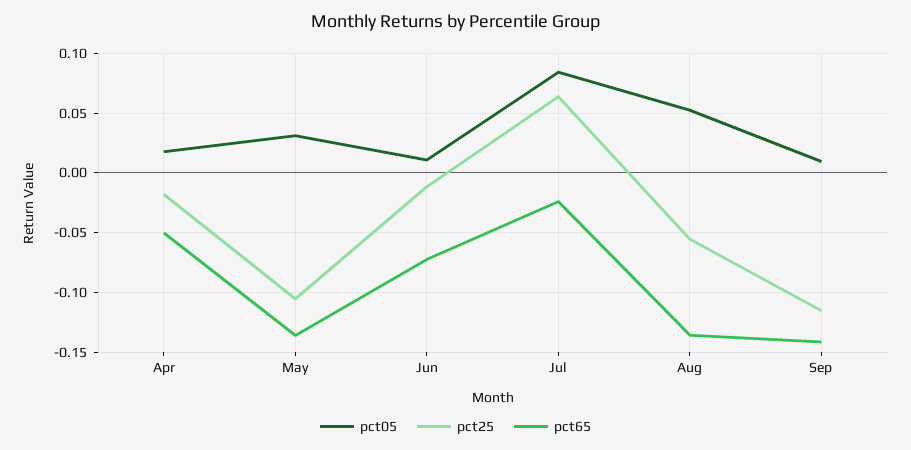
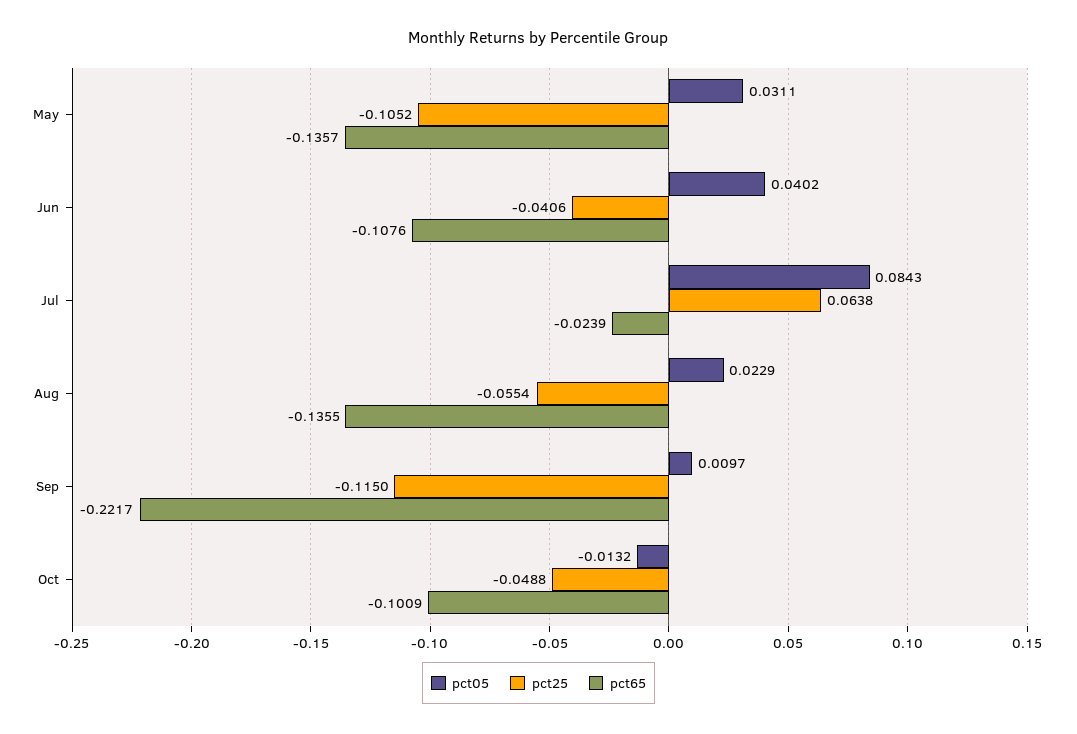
pct05, Apr: 0.02 -> none
pct25, Apr: -0.02 -> none
pct65, Apr: -0.05 -> none
pct05, Jun: 0.01 -> 0.0402
pct25, Jun: -0.01 -> -0.0406
pct65, Jun: -0.07 -> -0.1076
pct05, Aug: 0.05 -> 0.0229
pct65, Sep: -0.14 -> -0.2217
pct05, Oct: none -> -0.0132
pct25, Oct: none -> -0.0488
pct65, Oct: none -> -0.1009

